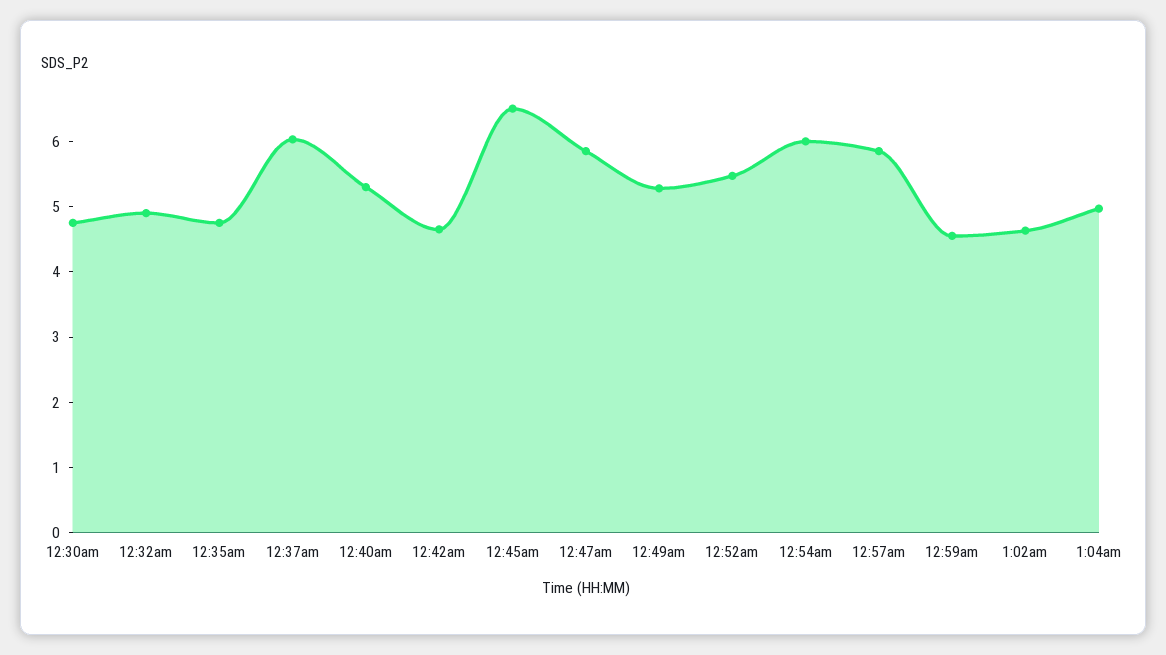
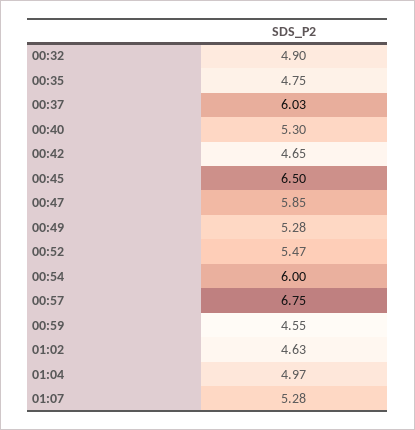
12:30am: 4.8 -> none
12:57am: 5.8 -> 6.75
01:07: none -> 5.28

